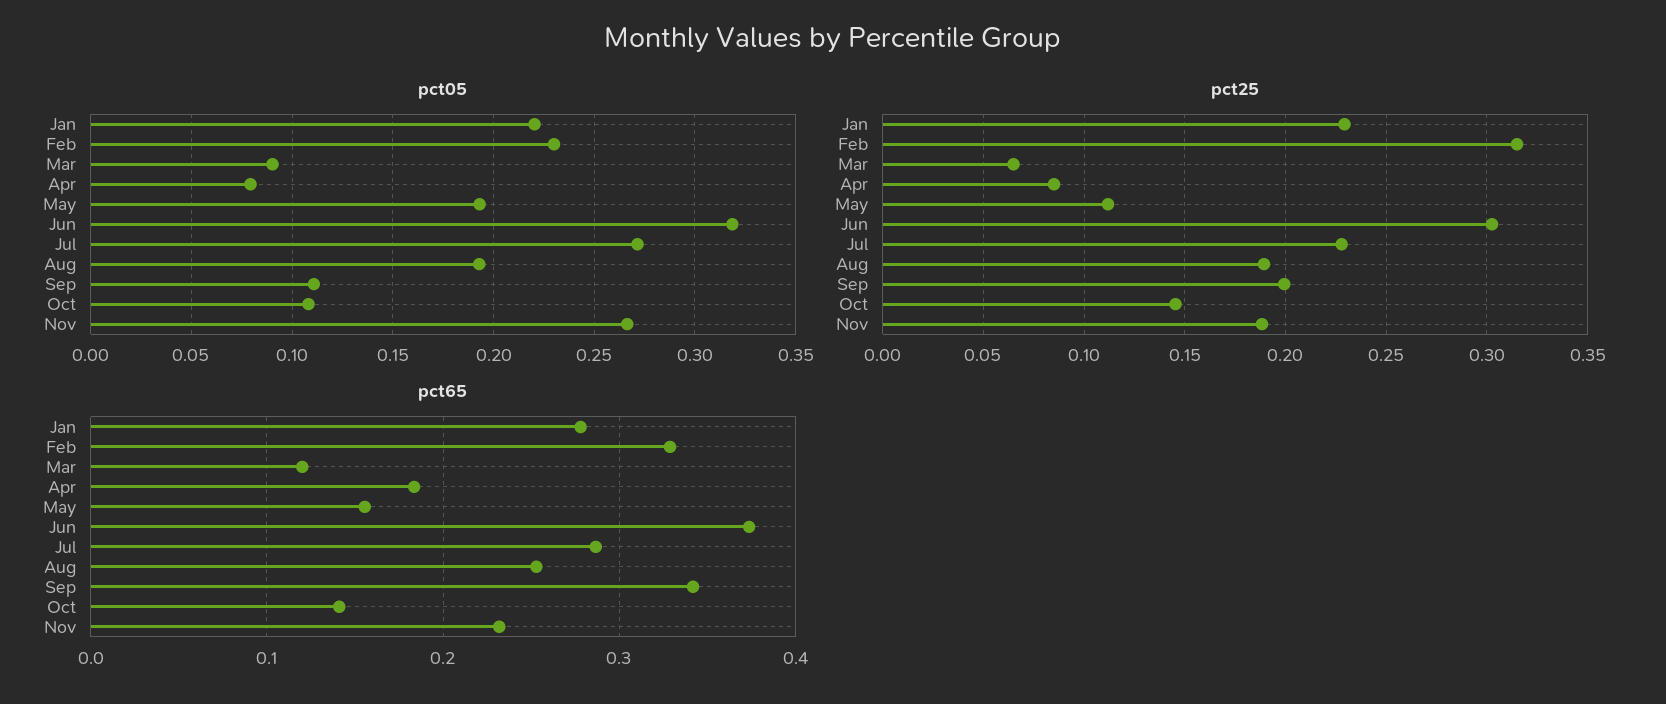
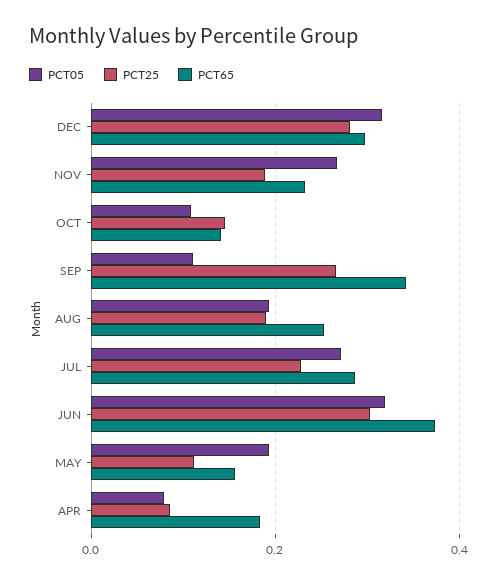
pct05, Jan: 0.22 -> none
pct05, Feb: 0.23 -> none
pct05, Mar: 0.09 -> none
pct25, Jan: 0.23 -> none
pct25, Feb: 0.315 -> none
pct25, Mar: 0.065 -> none
pct25, Sep: 0.2 -> 0.26
pct65, Jan: 0.28 -> none
pct65, Feb: 0.33 -> none
pct65, Mar: 0.12 -> none
pct05, DEC: none -> 0.32
pct25, DEC: none -> 0.28
pct65, DEC: none -> 0.3

